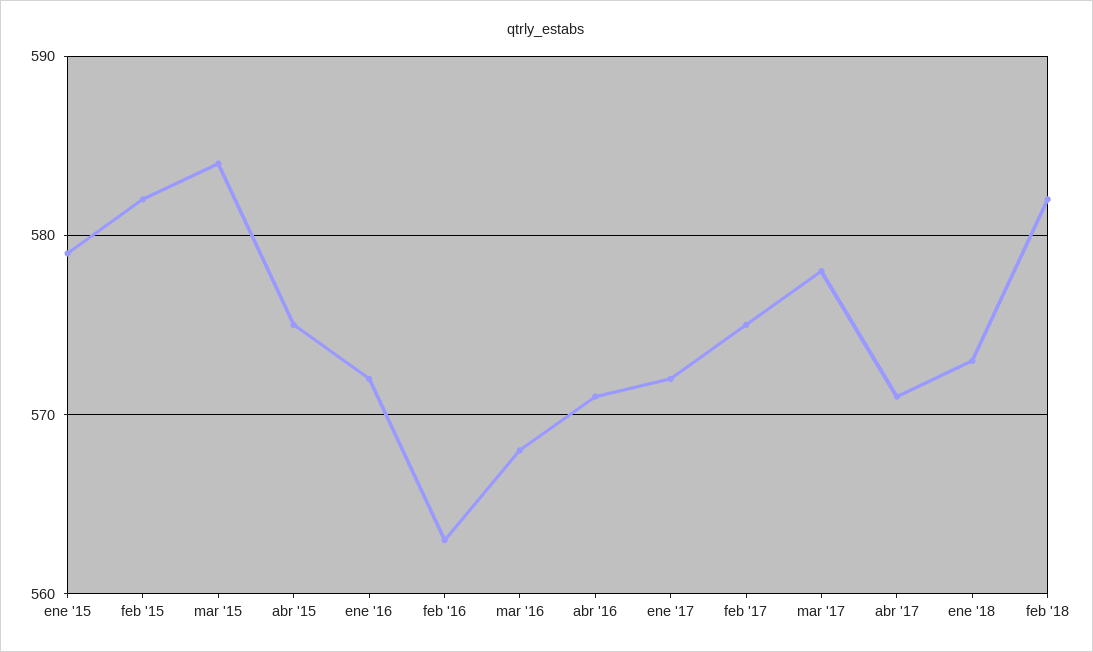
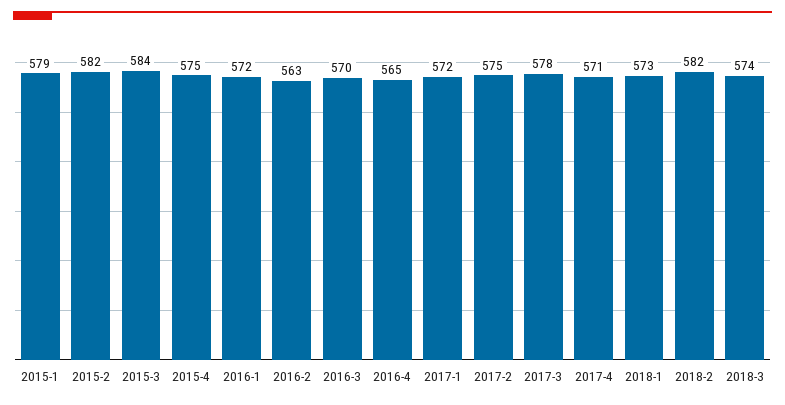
mar '16: 568 -> 570
abr '16: 571 -> 565
2018-3: none -> 574

